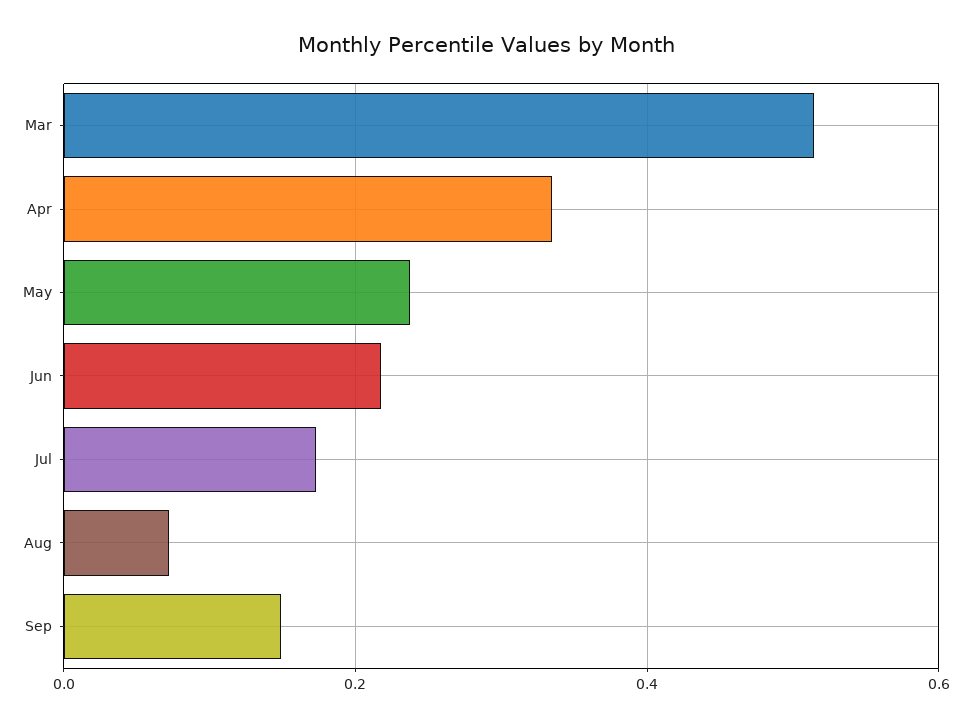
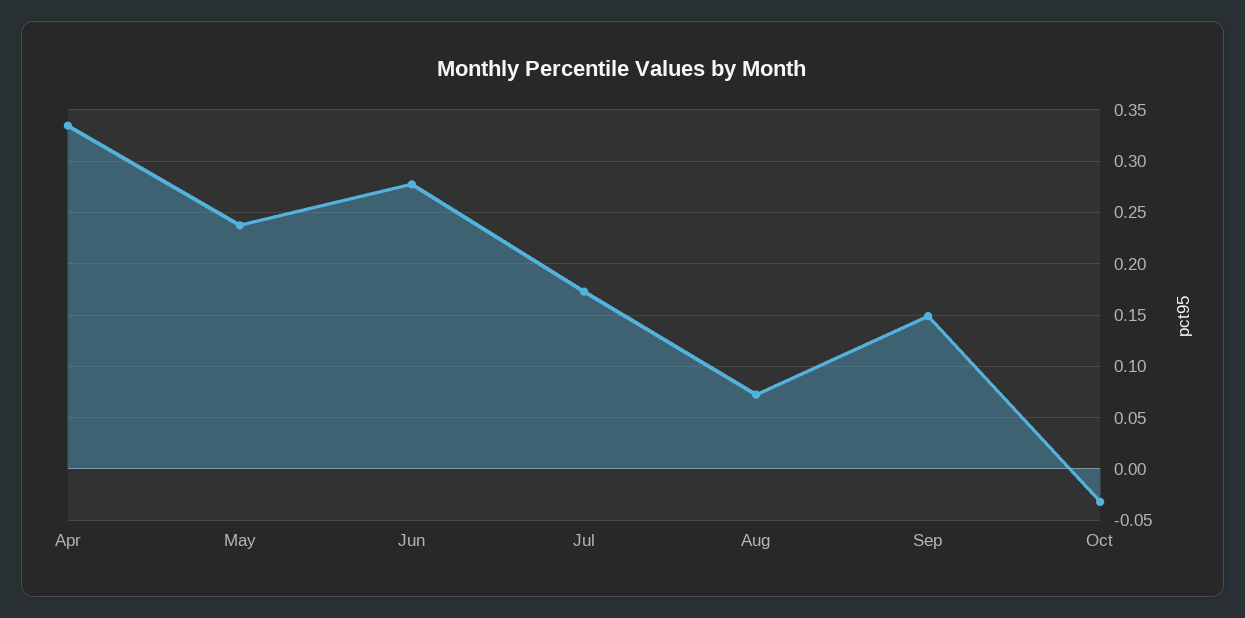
Mar: 0.52 -> none
Jun: 0.22 -> 0.28
Oct: none -> -0.03

